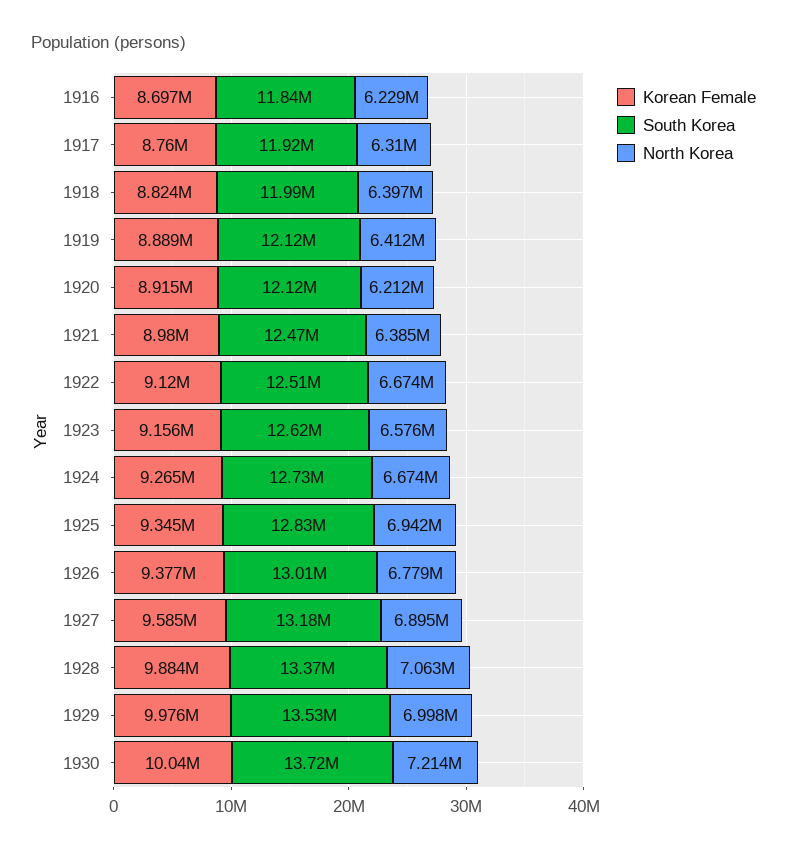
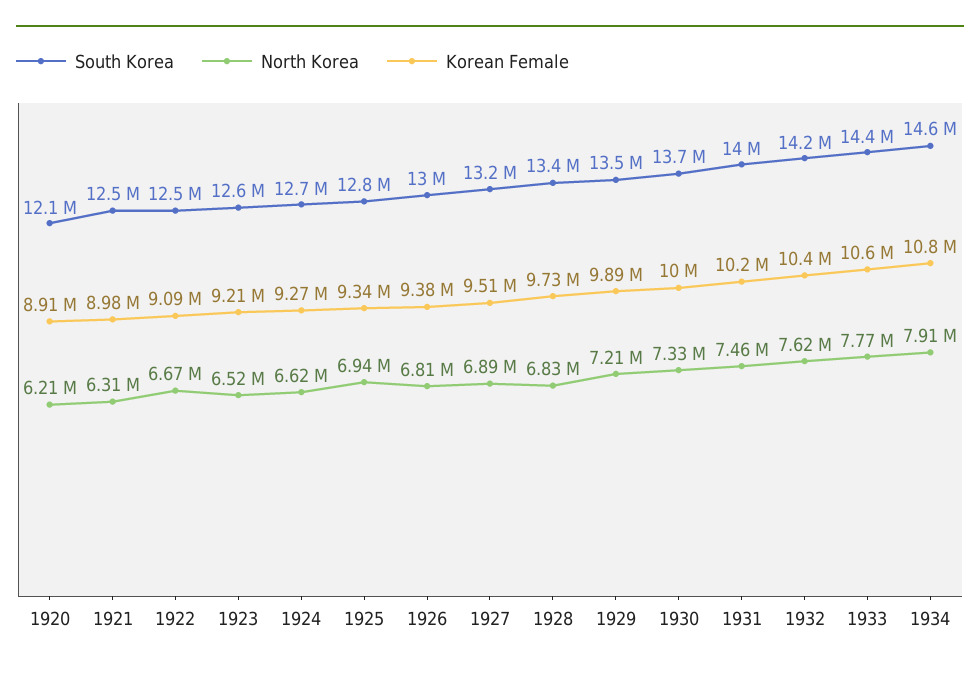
Korean Female, 1916: 8697000 -> none
South Korea, 1916: 11840000 -> none
North Korea, 1916: 6229000 -> none
Korean Female, 1917: 8760000 -> none
South Korea, 1917: 11920000 -> none
North Korea, 1917: 6310000 -> none
Korean Female, 1918: 8824000 -> none
South Korea, 1918: 11990000 -> none
North Korea, 1918: 6397000 -> none
Korean Female, 1919: 8889000 -> none
South Korea, 1919: 12120000 -> none
North Korea, 1919: 6412000 -> none
North Korea, 1921: 6385000 -> 6310000
Korean Female, 1922: 9120000 -> 9090000
Korean Female, 1923: 9156000 -> 9210000
North Korea, 1923: 6576000 -> 6520000
North Korea, 1924: 6674000 -> 6620000
North Korea, 1926: 6779000 -> 6810000
Korean Female, 1927: 9585000 -> 9510000
Korean Female, 1928: 9884000 -> 9730000
North Korea, 1928: 7063000 -> 6830000
Korean Female, 1929: 9976000 -> 9890000
North Korea, 1929: 6998000 -> 7210000
North Korea, 1930: 7214000 -> 7330000
South Korea, 1931: none -> 14000000
North Korea, 1931: none -> 7460000
Korean Female, 1931: none -> 10200000
South Korea, 1932: none -> 14200000
North Korea, 1932: none -> 7620000
Korean Female, 1932: none -> 10400000
South Korea, 1933: none -> 14400000
North Korea, 1933: none -> 7770000
Korean Female, 1933: none -> 10600000
South Korea, 1934: none -> 14600000
North Korea, 1934: none -> 7910000
Korean Female, 1934: none -> 10800000

